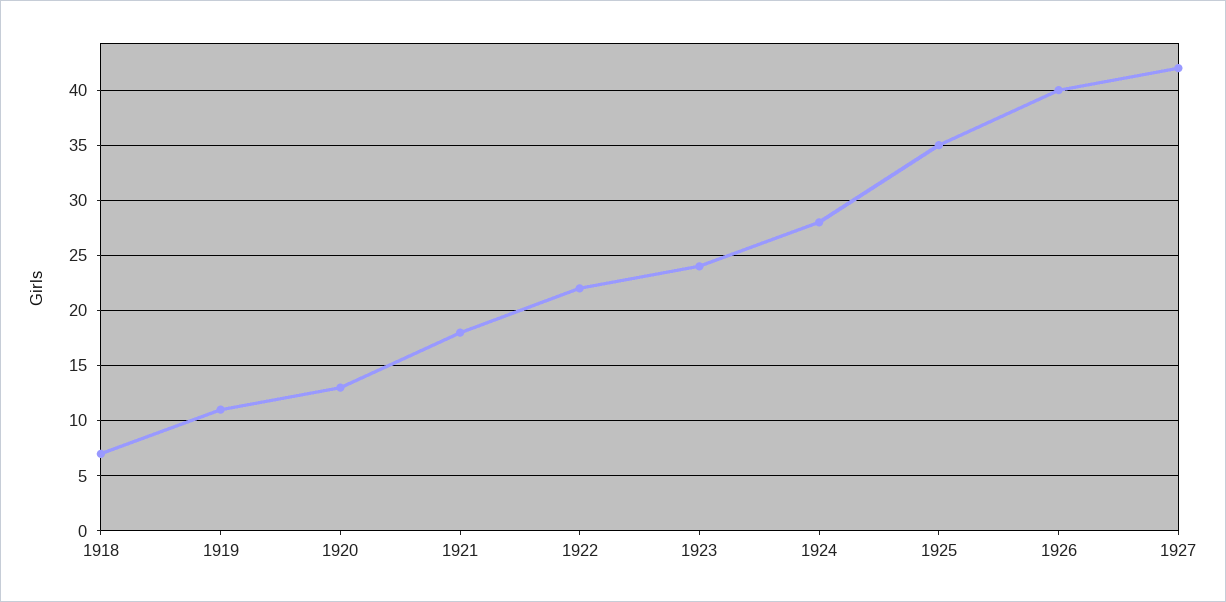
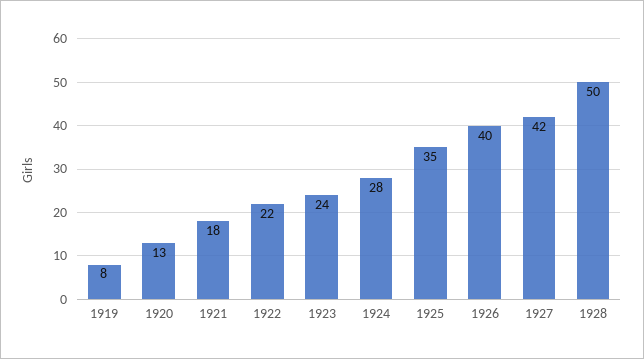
1918: 7 -> none
1919: 11 -> 8
1928: none -> 50

